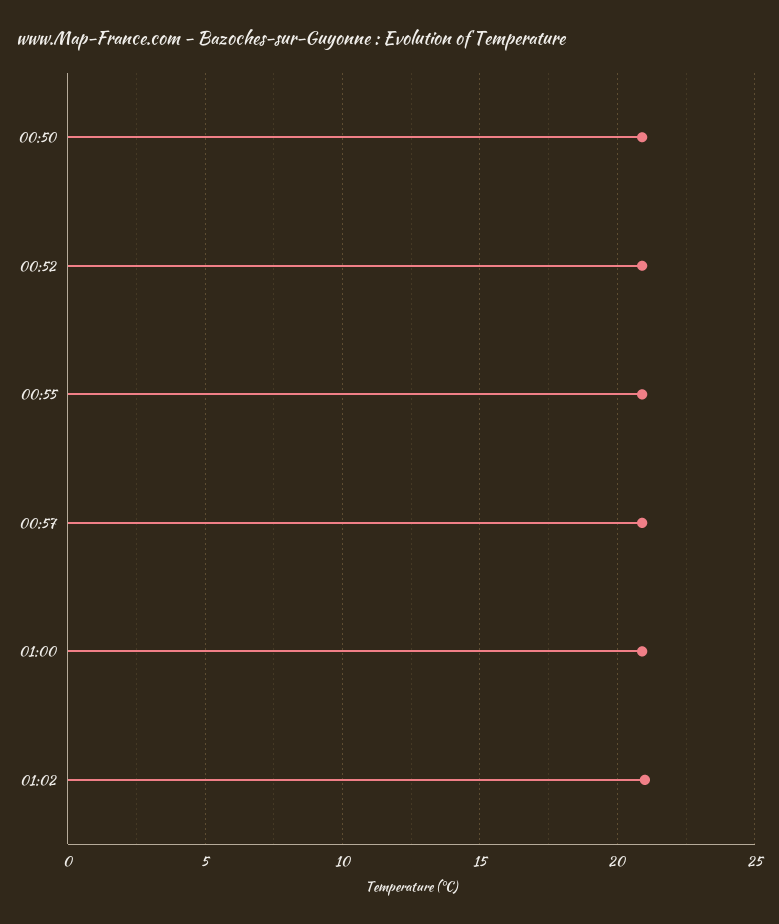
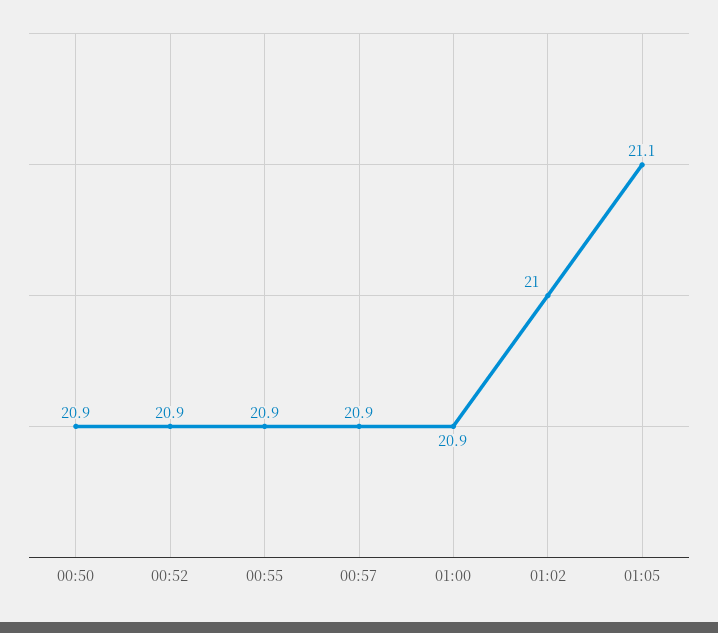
01:05: none -> 21.1

